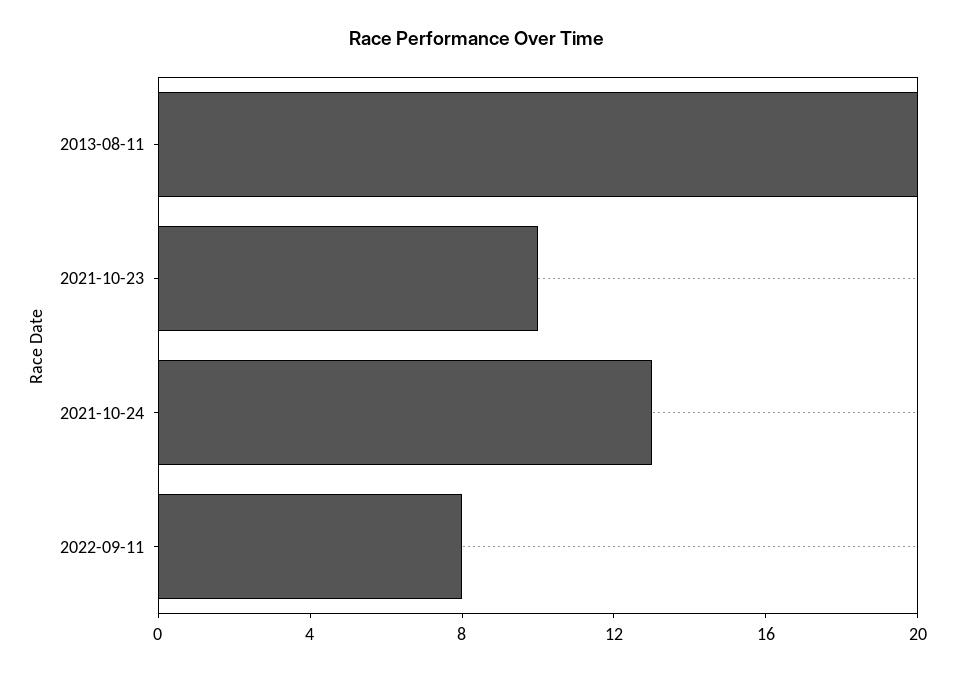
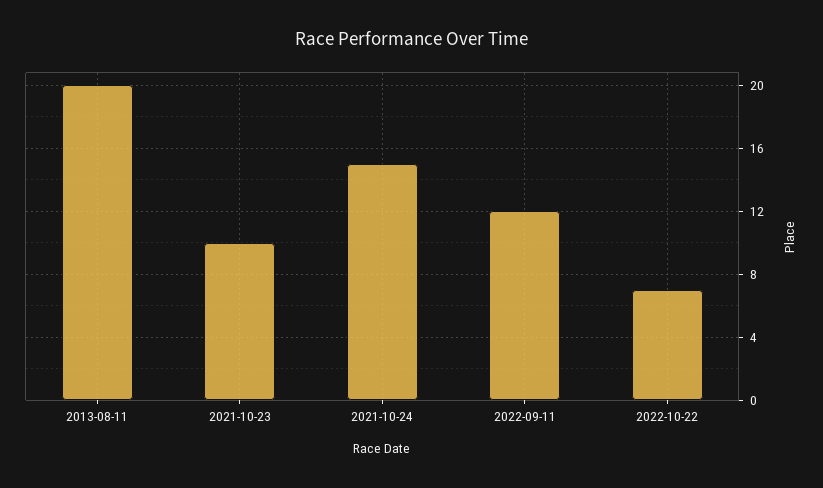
2021-10-24: 13 -> 15
2022-09-11: 8 -> 12
2022-10-22: none -> 7

